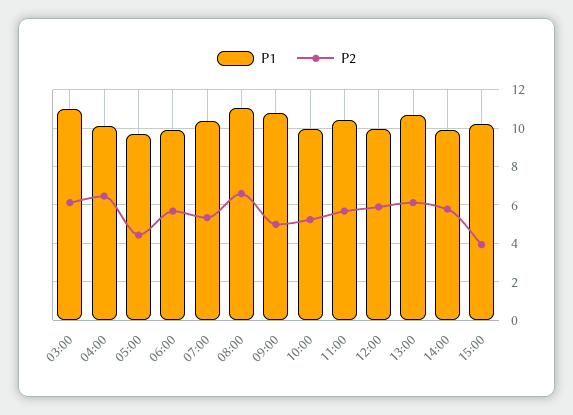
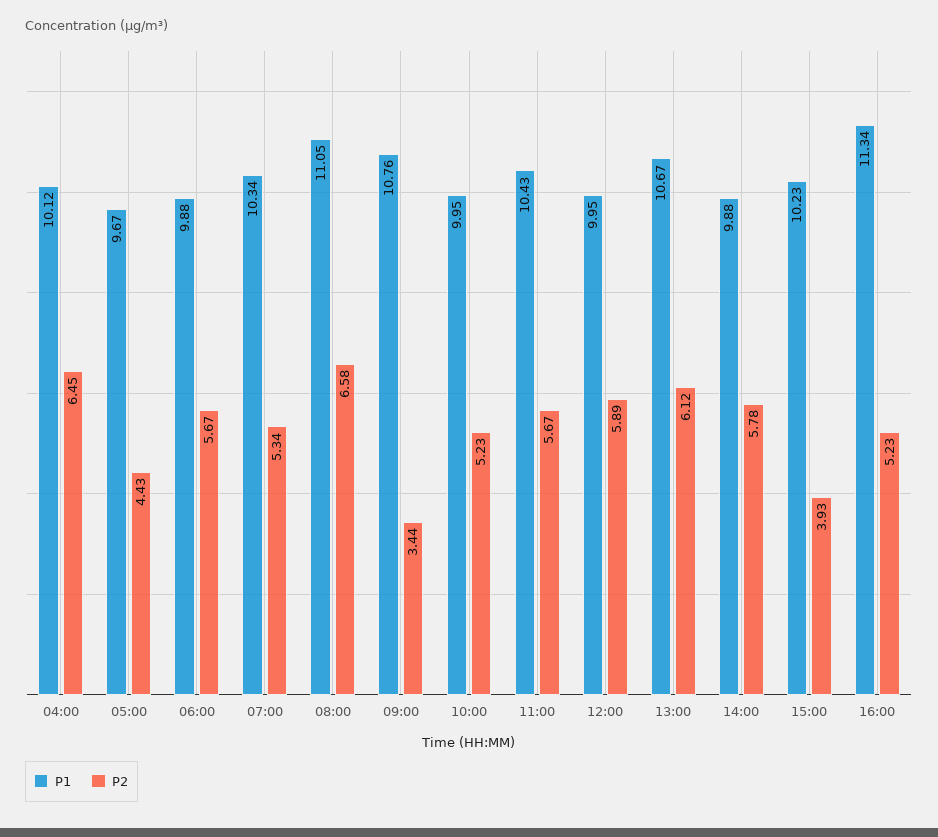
P1, 03:00: 11 -> none
P2, 03:00: 6 -> none
P2, 09:00: 5 -> 3.44
P1, 16:00: none -> 11.34
P2, 16:00: none -> 5.23

